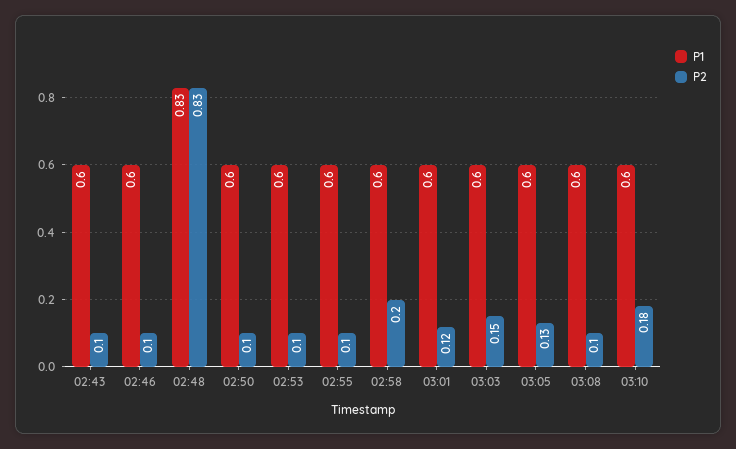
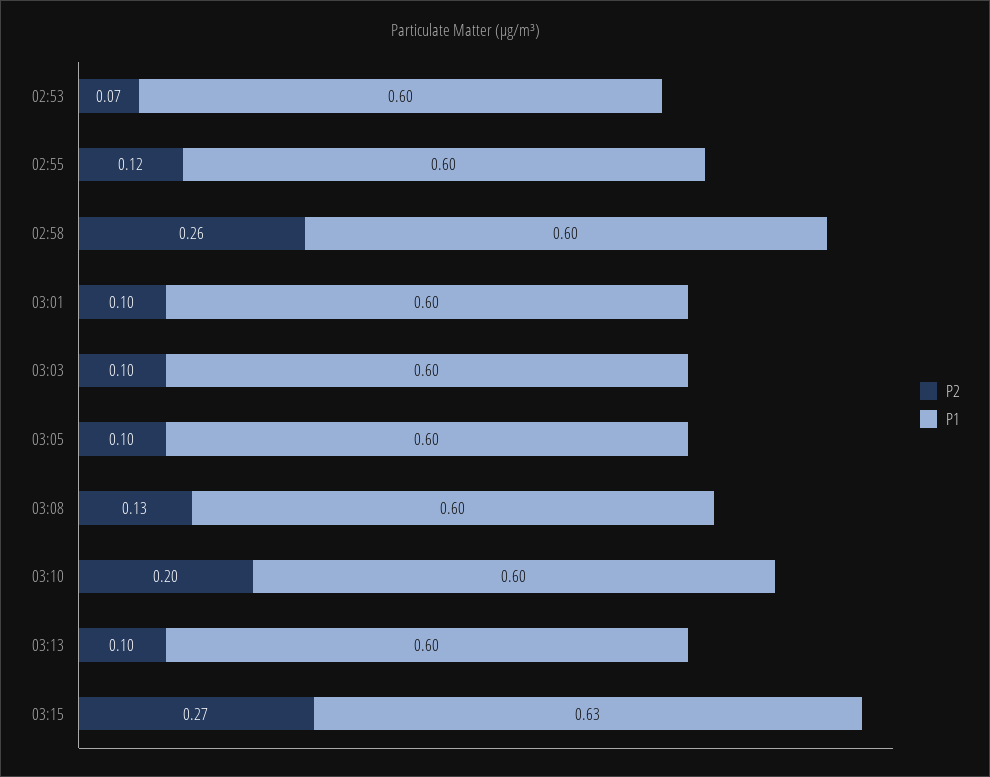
P1, 02:43: 0.6 -> none
P2, 02:43: 0.1 -> none
P1, 02:46: 0.6 -> none
P2, 02:46: 0.1 -> none
P1, 02:48: 0.83 -> none
P2, 02:48: 0.83 -> none
P1, 02:50: 0.6 -> none
P2, 02:50: 0.1 -> none
P2, 02:53: 0.1 -> 0.07
P2, 02:55: 0.1 -> 0.12
P2, 02:58: 0.2 -> 0.26
P2, 03:01: 0.12 -> 0.1
P2, 03:03: 0.15 -> 0.1
P2, 03:05: 0.13 -> 0.1
P2, 03:08: 0.1 -> 0.13
P2, 03:10: 0.18 -> 0.2
P2, 03:13: none -> 0.1
P1, 03:13: none -> 0.6
P2, 03:15: none -> 0.27
P1, 03:15: none -> 0.63

